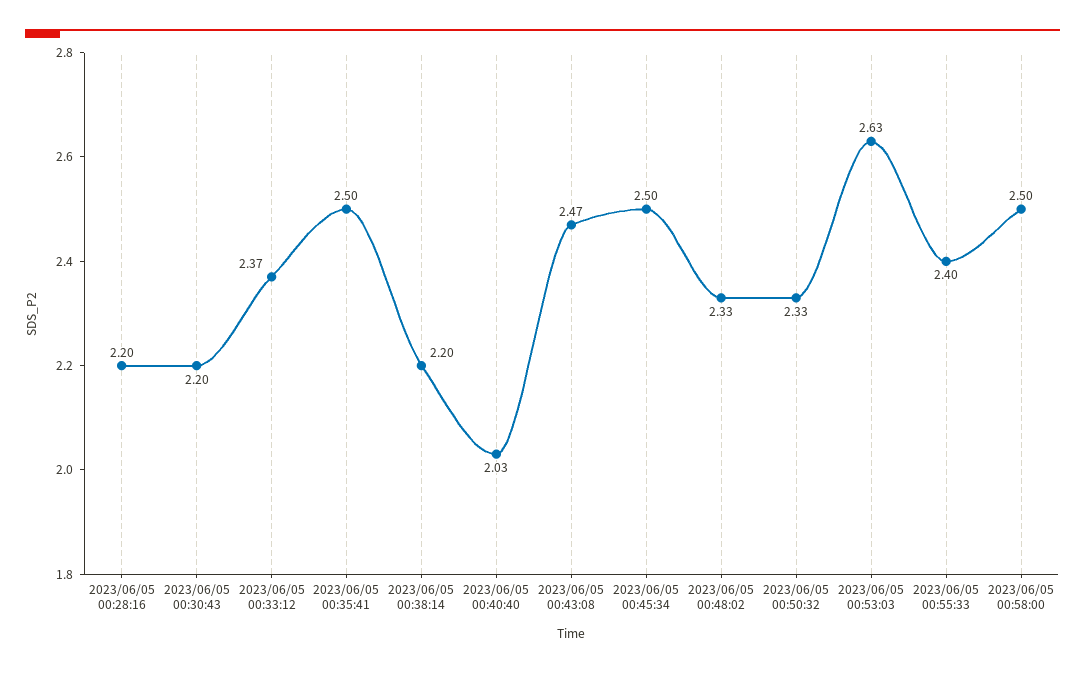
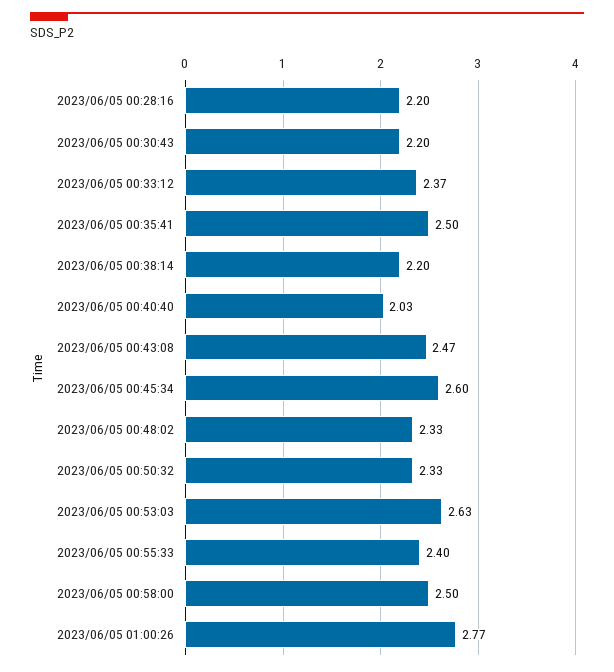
2023/06/05 00:45:34: 2.5 -> 2.6
2023/06/05 01:00:26: none -> 2.77

